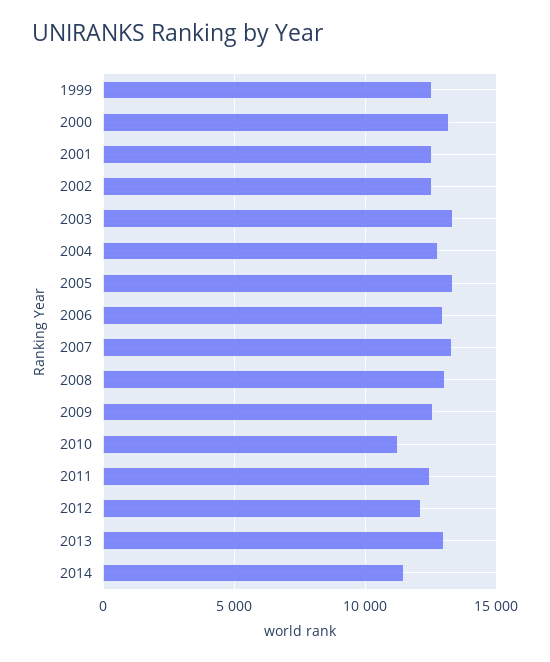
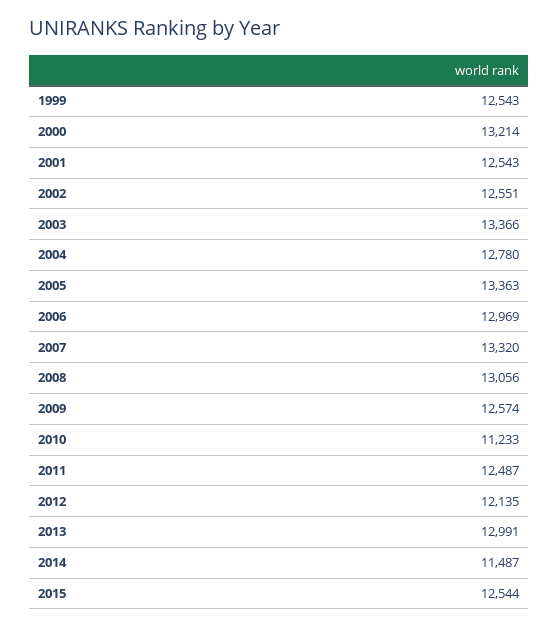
2015: none -> 12544

